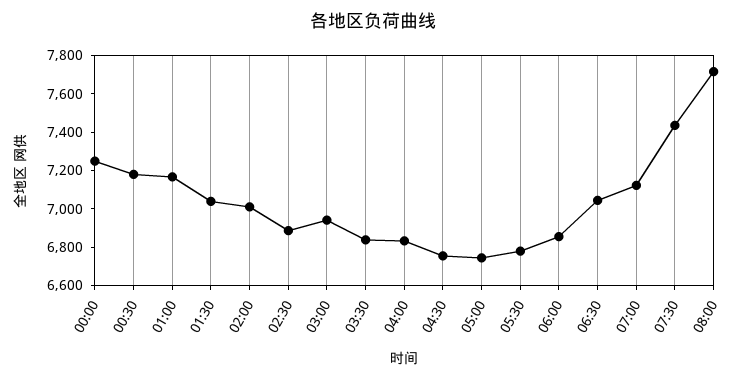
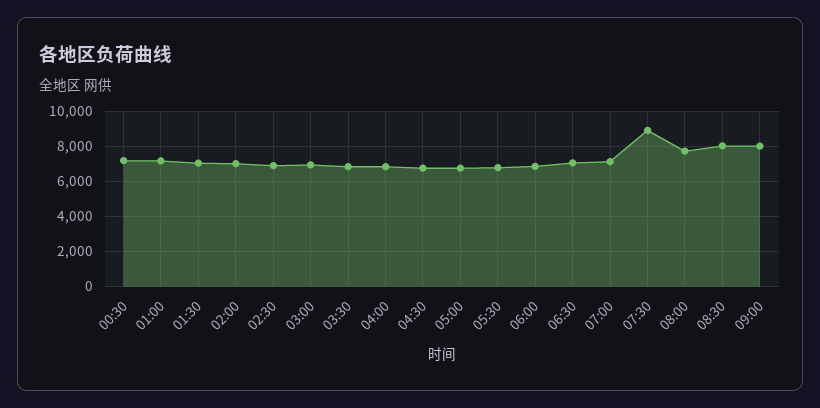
00:00: 7250 -> none
07:30: 7450 -> 9000
08:30: none -> 8000
09:00: none -> 8000

